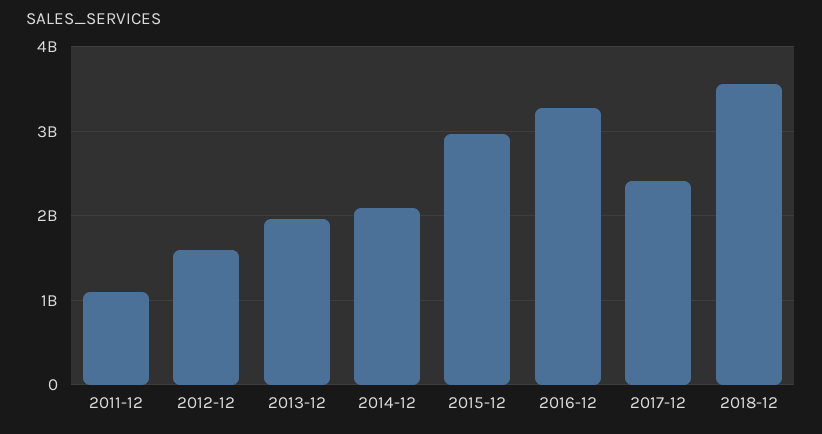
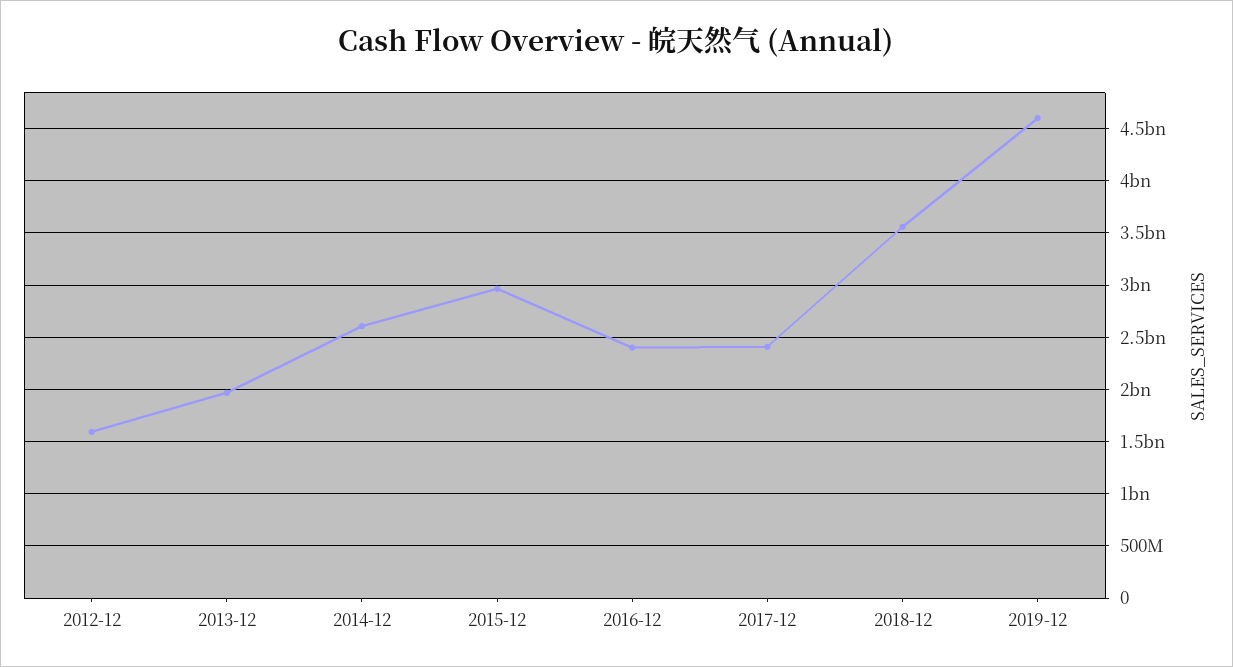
2011-12: 1100000000 -> none
2014-12: 2100000000 -> 2600000000
2016-12: 3300000000 -> 2400000000
2019-12: none -> 4600000000

